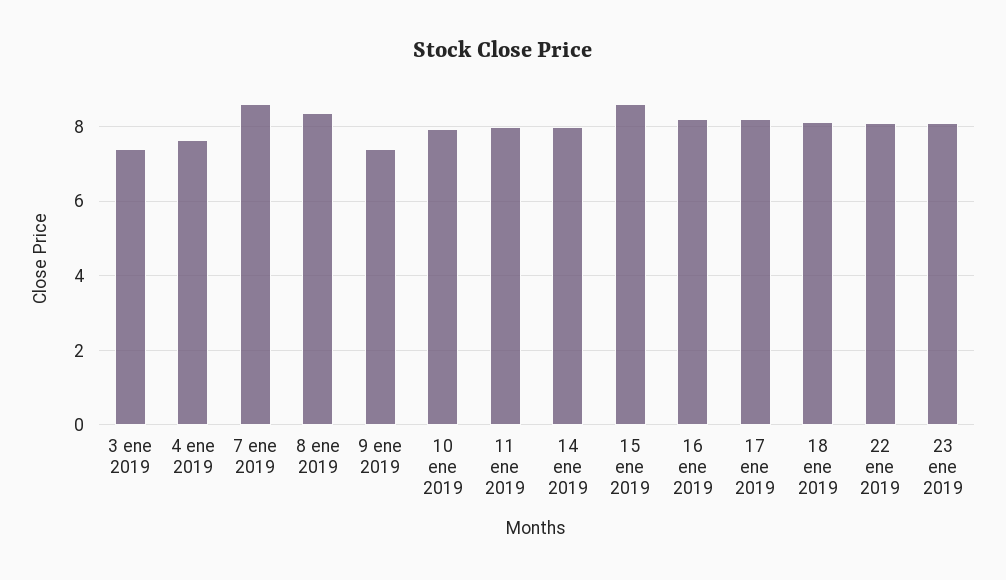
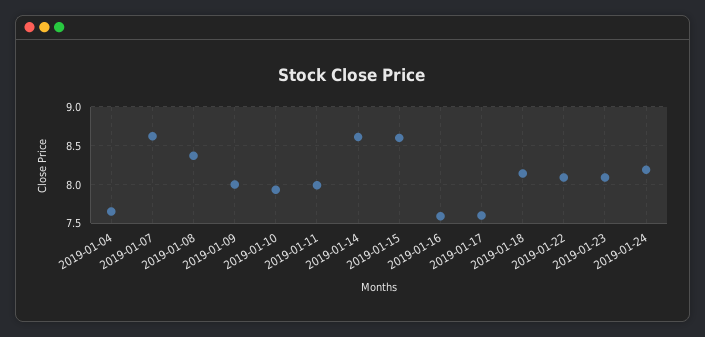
3 ene 2019: 7.4 -> none
9 ene 2019: 7.4 -> 8
14 ene 2019: 8 -> 8.6
16 ene 2019: 8.2 -> 7.6
17 ene 2019: 8.2 -> 7.6
2019-01-24: none -> 8.2

